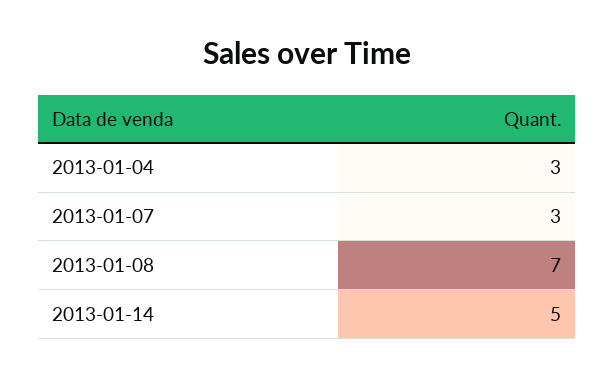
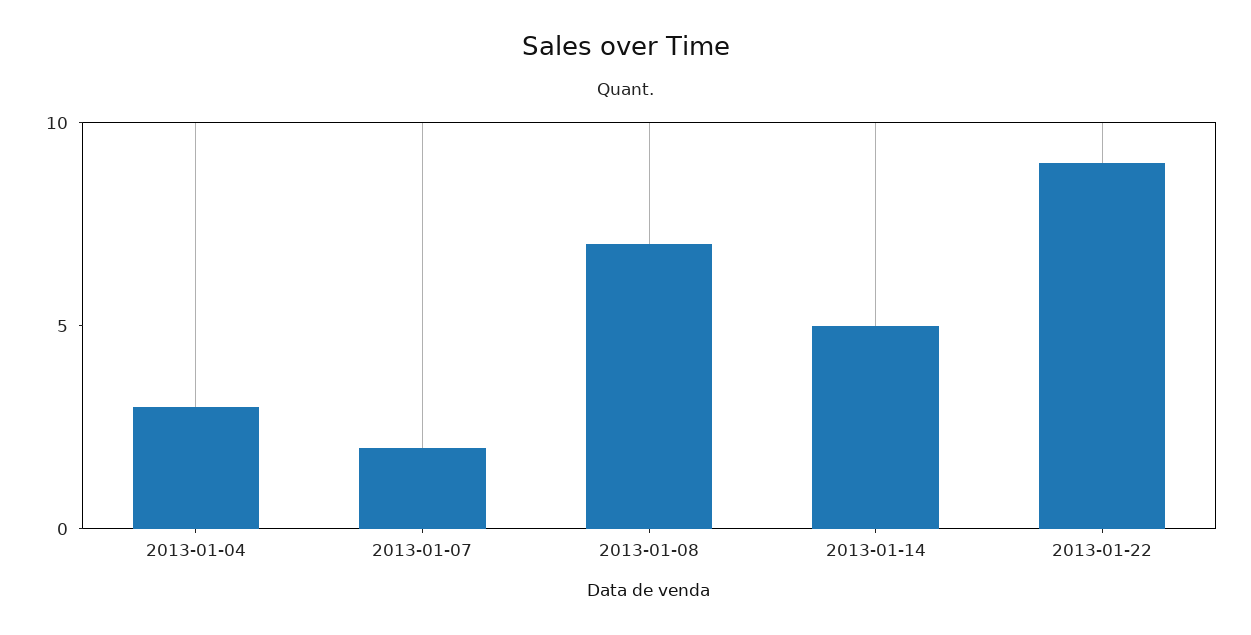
2013-01-07: 3 -> 2
2013-01-22: none -> 9

